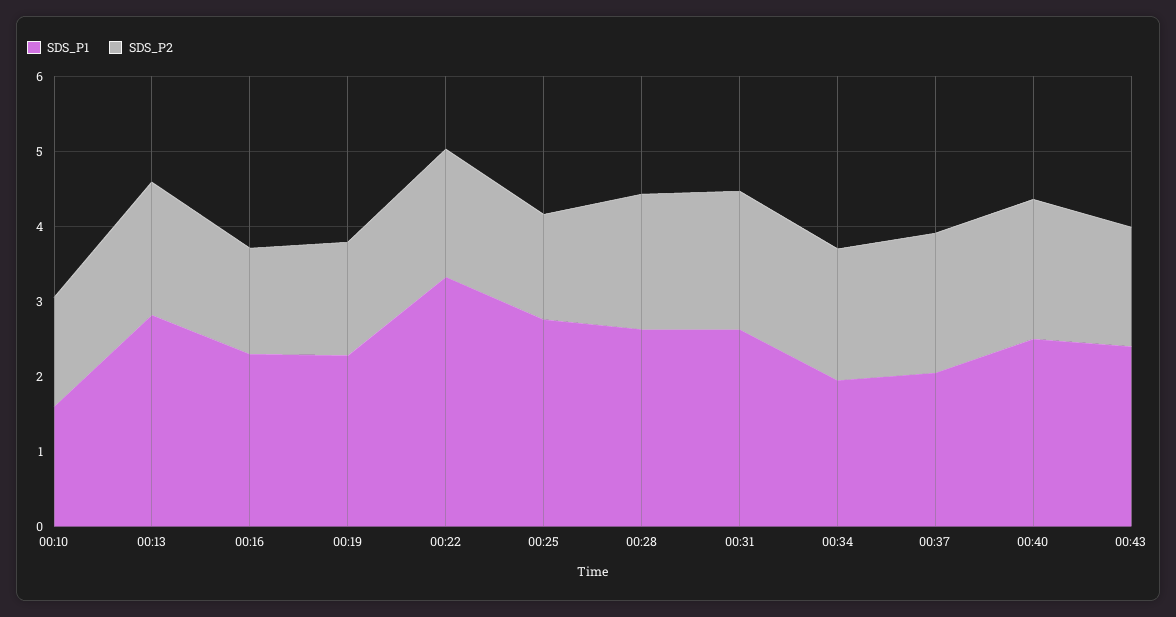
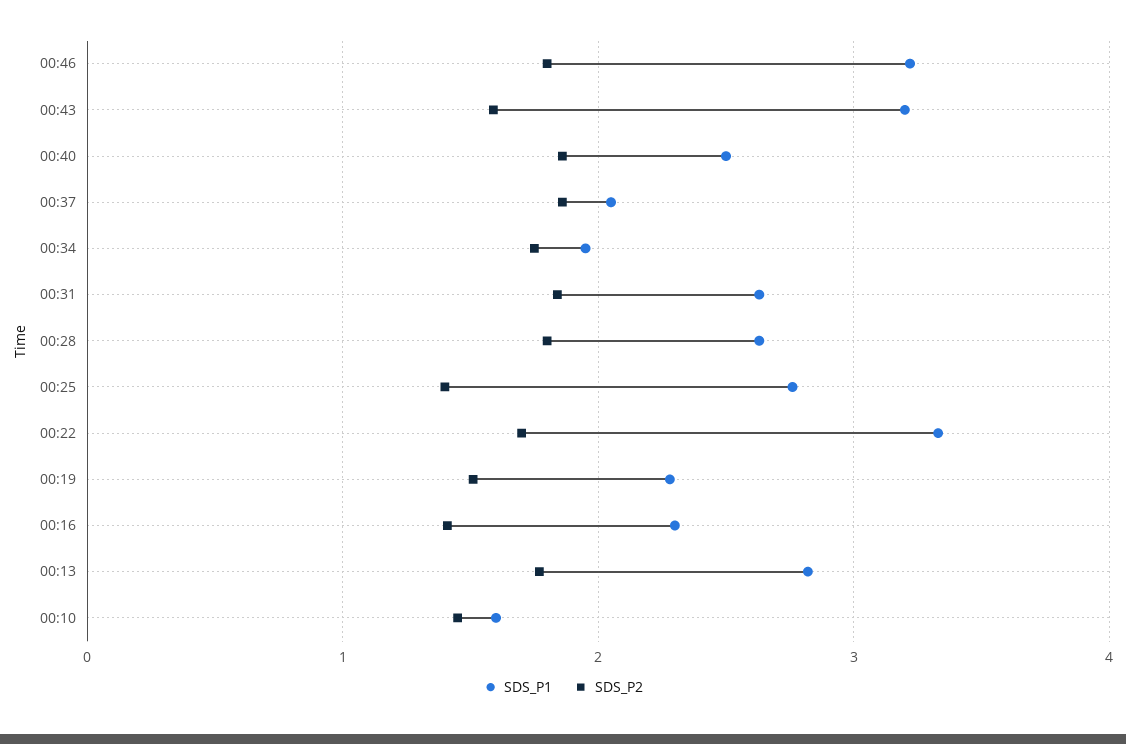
SDS_P1, 00:43: 2.4 -> 3.2
SDS_P1, 00:46: none -> 3.2
SDS_P2, 00:46: none -> 1.8

